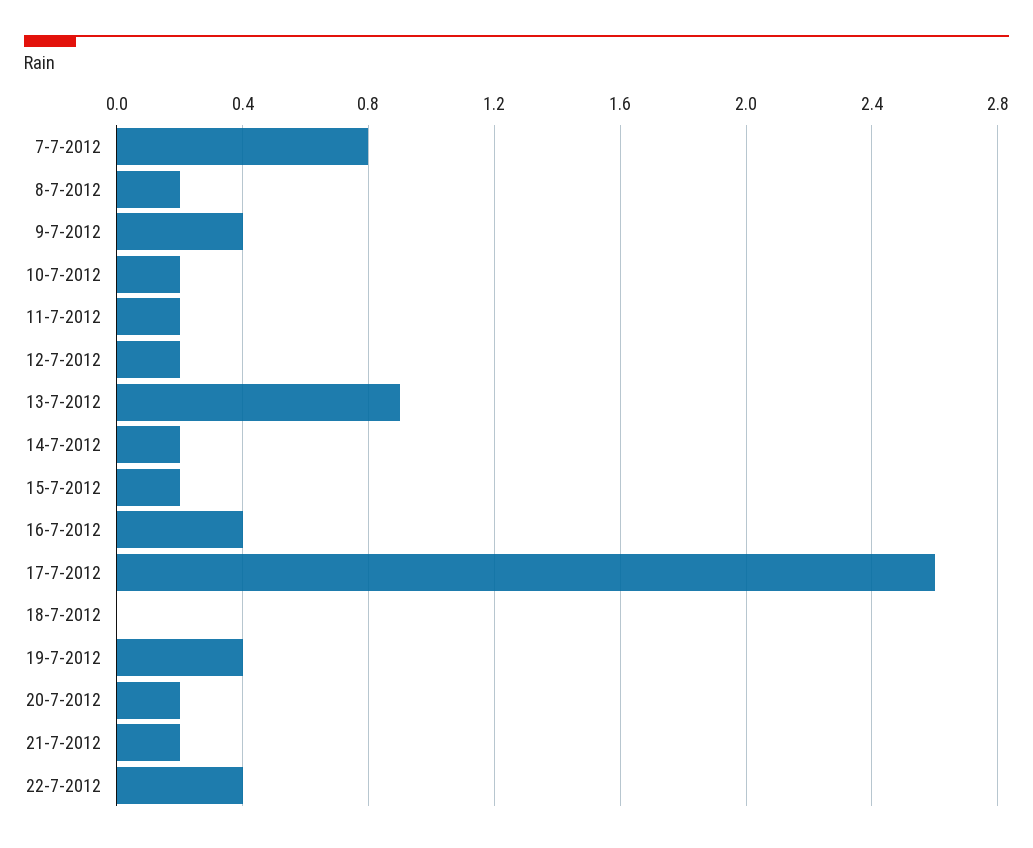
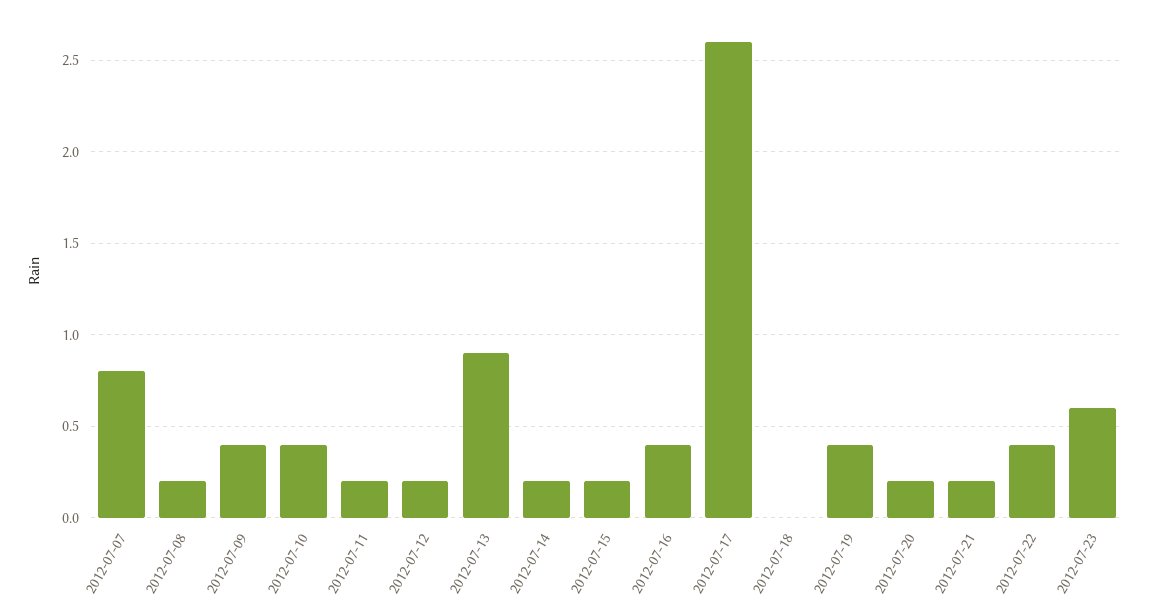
10-7-2012: 0.2 -> 0.4
2012-07-23: none -> 0.6

